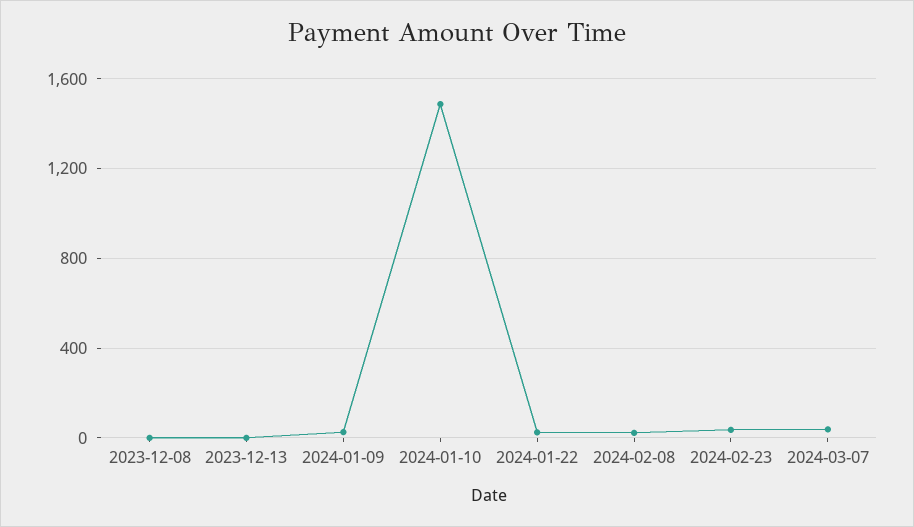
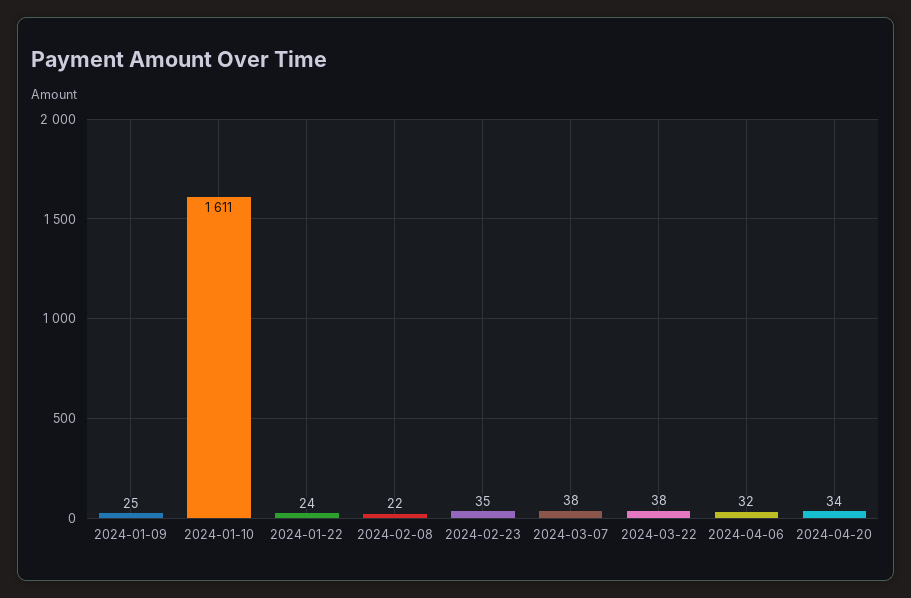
2023-12-08: 0 -> none
2023-12-13: 0 -> none
2024-01-10: 1500 -> 1611
2024-03-22: none -> 38
2024-04-06: none -> 32
2024-04-20: none -> 34

